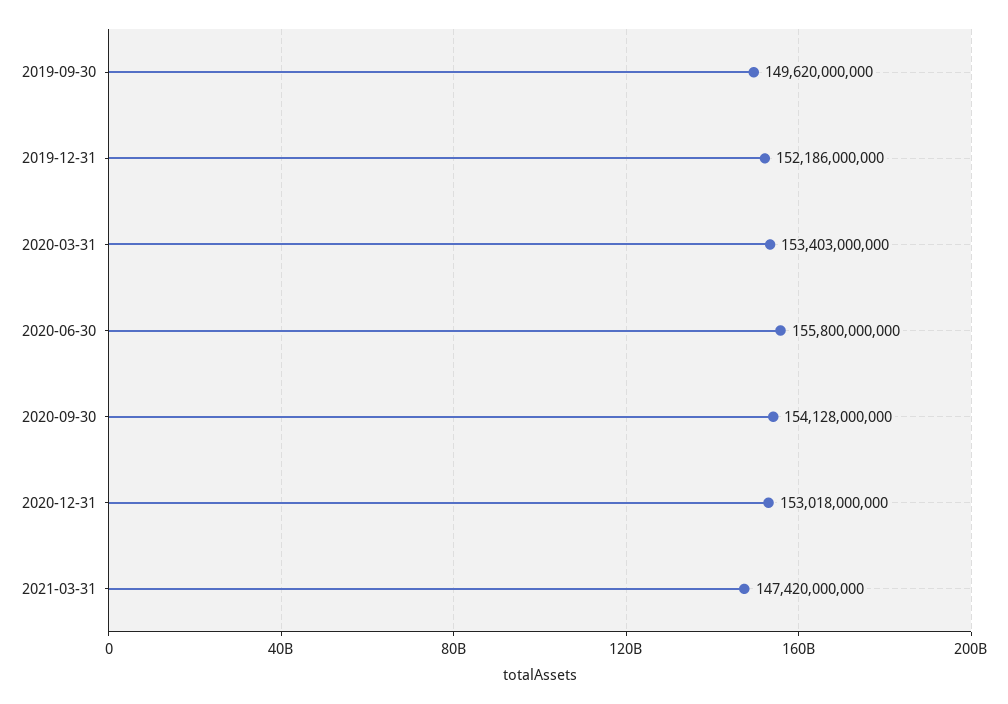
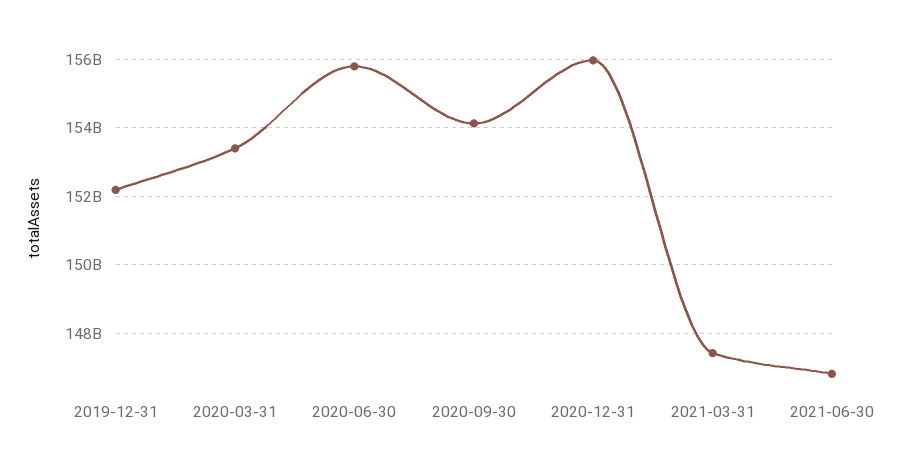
2019-09-30: 149620000000 -> none
2020-12-31: 153018000000 -> 156000000000
2021-06-30: none -> 146800000000

